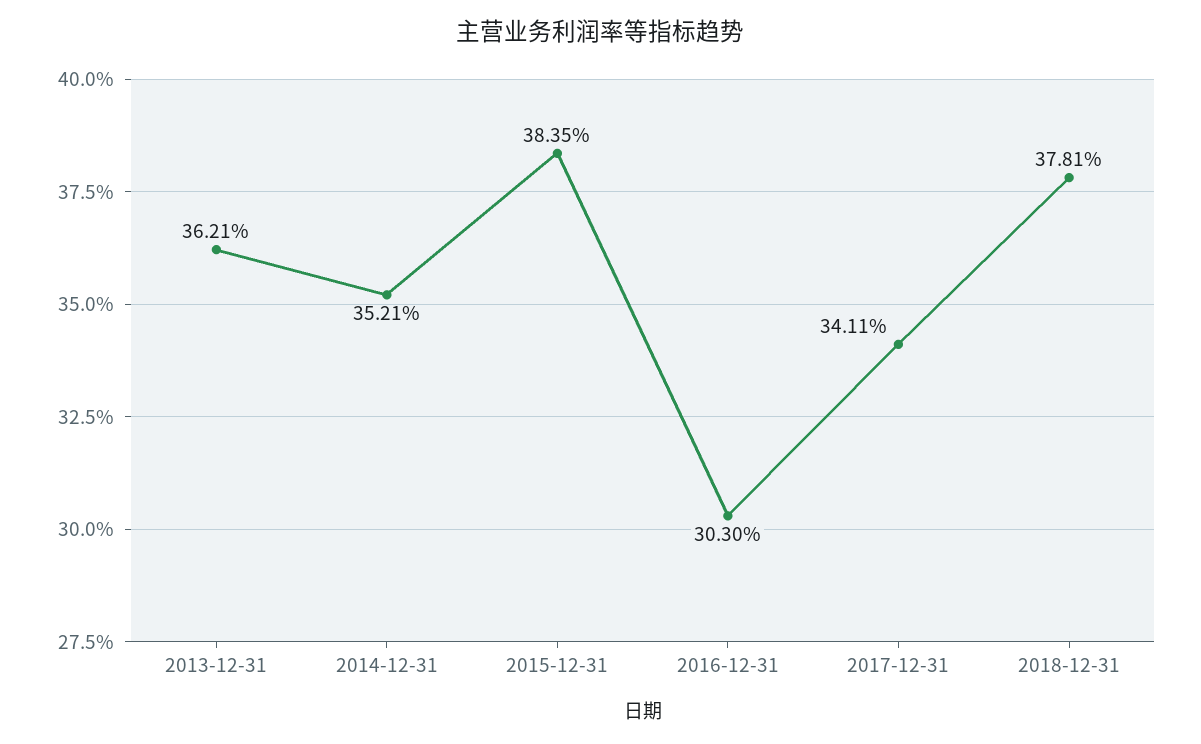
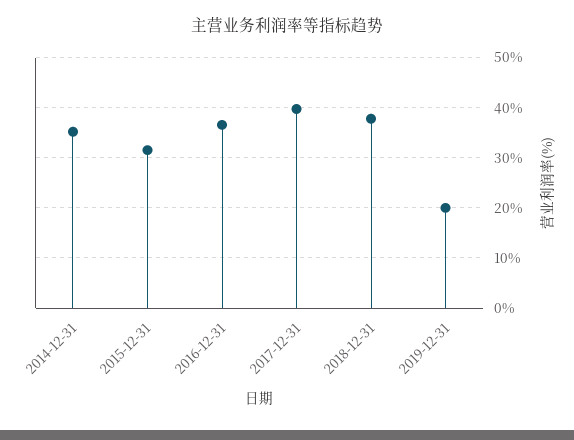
2013-12-31: 36.21 -> none
2015-12-31: 38.35 -> 32
2016-12-31: 30.3 -> 36
2017-12-31: 34.11 -> 40
2019-12-31: none -> 20

